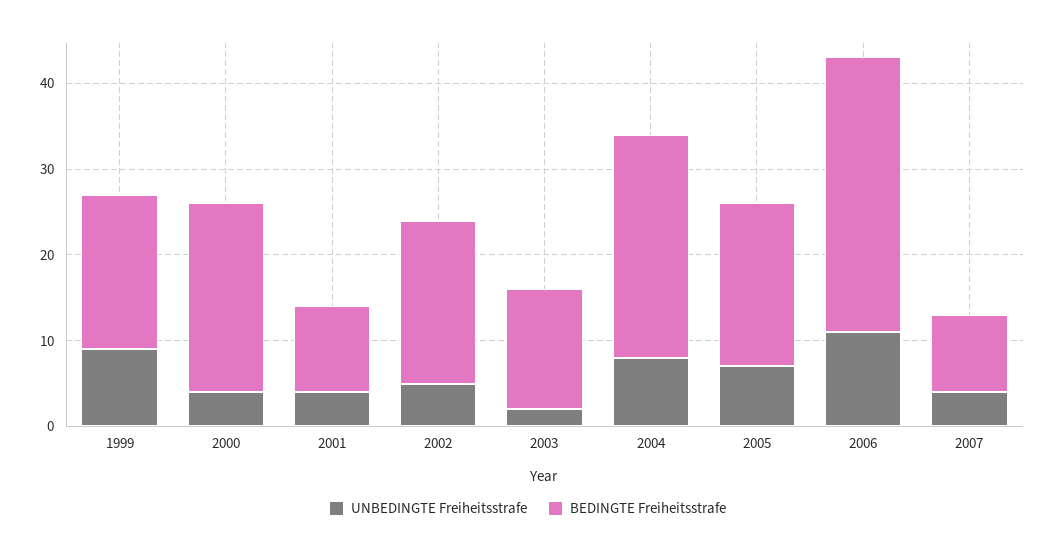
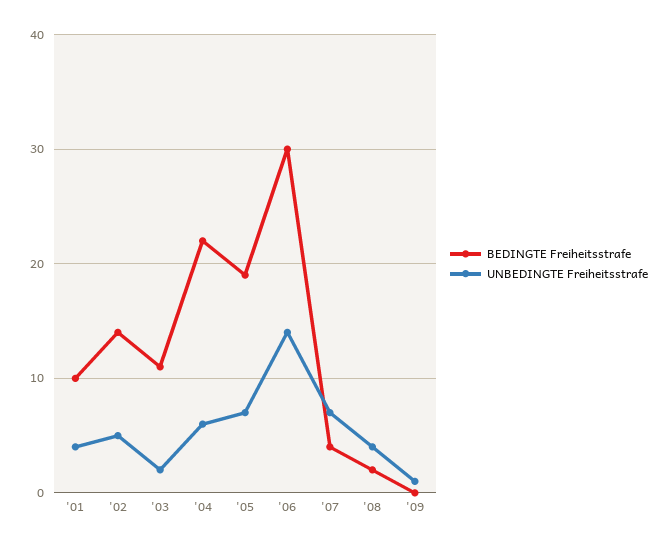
UNBEDINGTE Freiheitsstrafe, 1999: 9 -> none
BEDINGTE Freiheitsstrafe, 1999: 18 -> none
UNBEDINGTE Freiheitsstrafe, 2000: 4 -> none
BEDINGTE Freiheitsstrafe, 2000: 22 -> none
BEDINGTE Freiheitsstrafe, 2002: 19 -> 14
BEDINGTE Freiheitsstrafe, 2003: 14 -> 11
UNBEDINGTE Freiheitsstrafe, 2004: 8 -> 6
BEDINGTE Freiheitsstrafe, 2004: 26 -> 22
UNBEDINGTE Freiheitsstrafe, 2006: 11 -> 14
BEDINGTE Freiheitsstrafe, 2006: 32 -> 30
UNBEDINGTE Freiheitsstrafe, 2007: 4 -> 7
BEDINGTE Freiheitsstrafe, 2007: 9 -> 4
BEDINGTE Freiheitsstrafe, '08: none -> 2
UNBEDINGTE Freiheitsstrafe, '08: none -> 4
BEDINGTE Freiheitsstrafe, '09: none -> 0
UNBEDINGTE Freiheitsstrafe, '09: none -> 1

